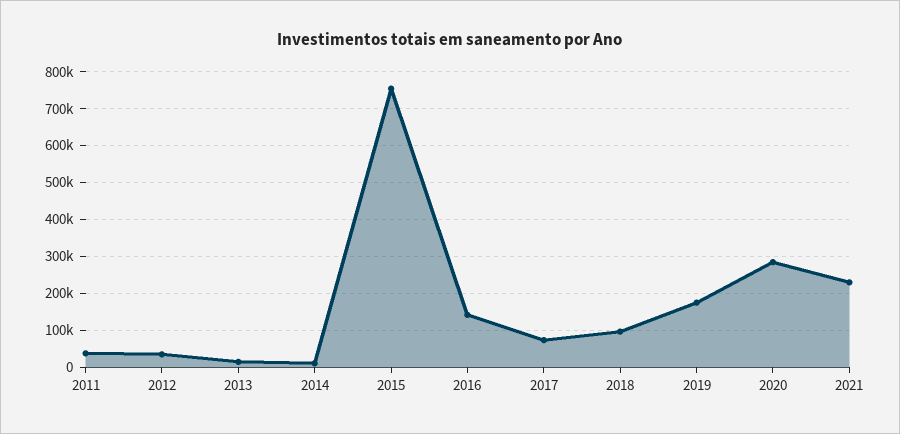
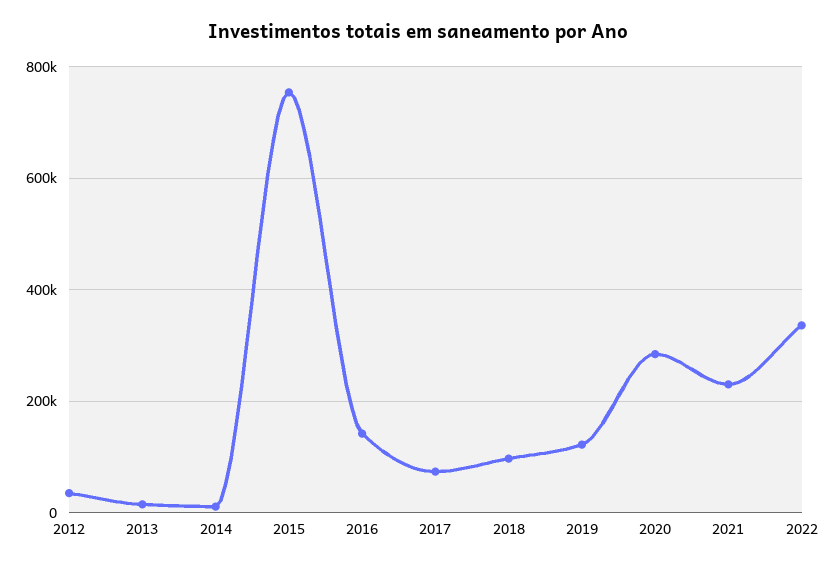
2011: 40000 -> none
2019: 180000 -> 120000
2022: none -> 340000

